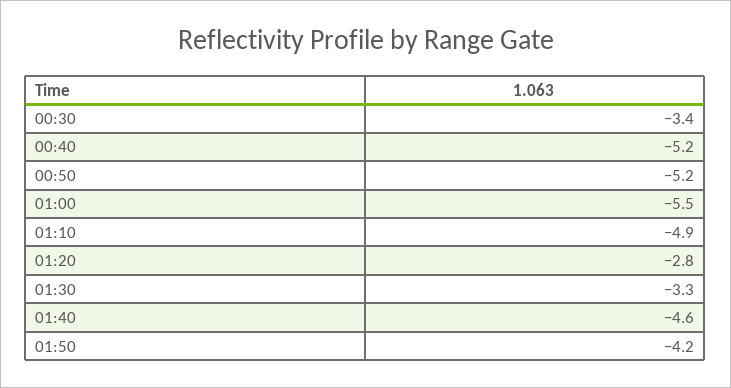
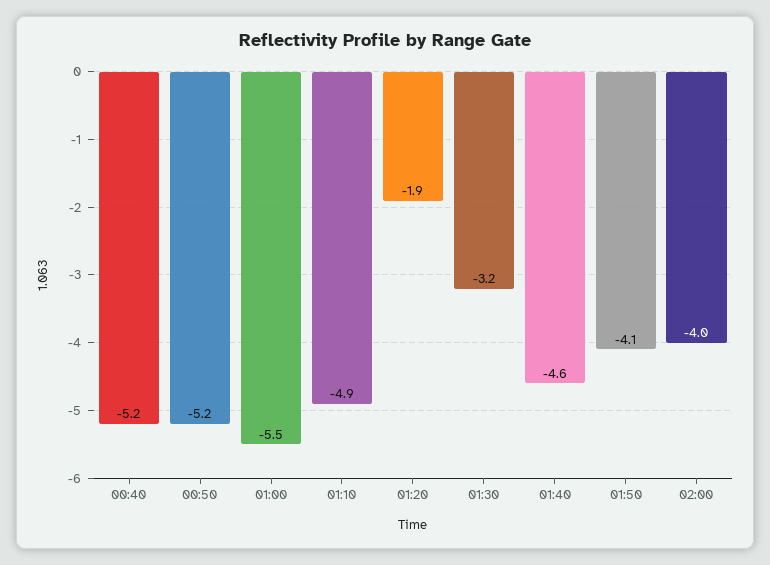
00:30: -3.4 -> none
01:20: -2.8 -> -1.9
01:30: -3.3 -> -3.2
01:50: -4.2 -> -4.1
02:00: none -> -4

